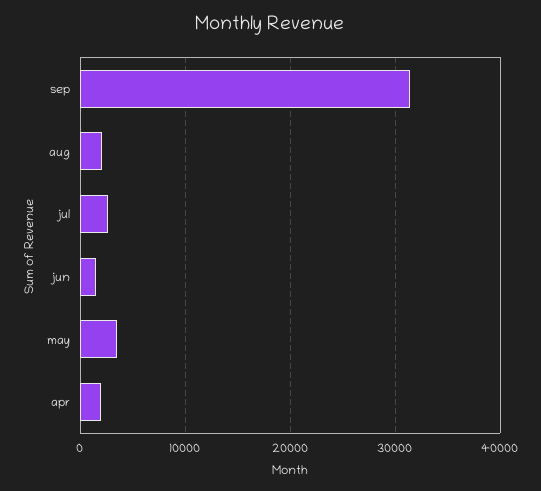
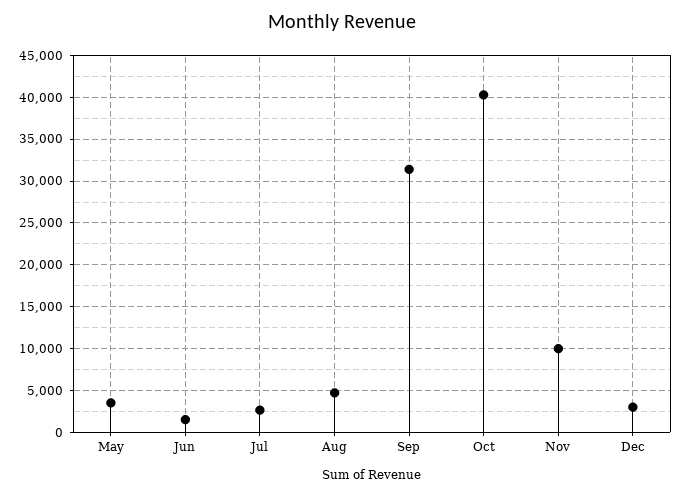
aug: 2000 -> 5000
apr: 2000 -> none
Oct: none -> 40000
Nov: none -> 10000
Dec: none -> 3000

